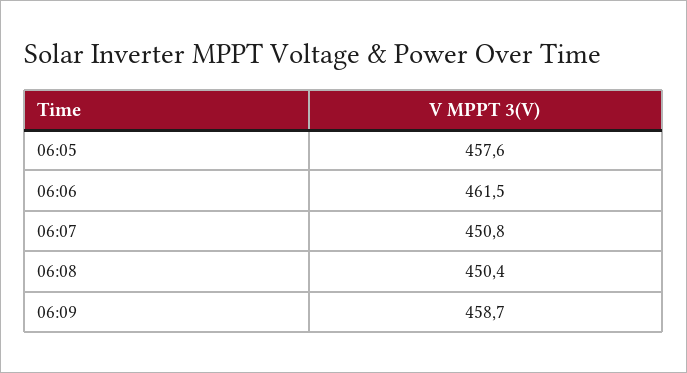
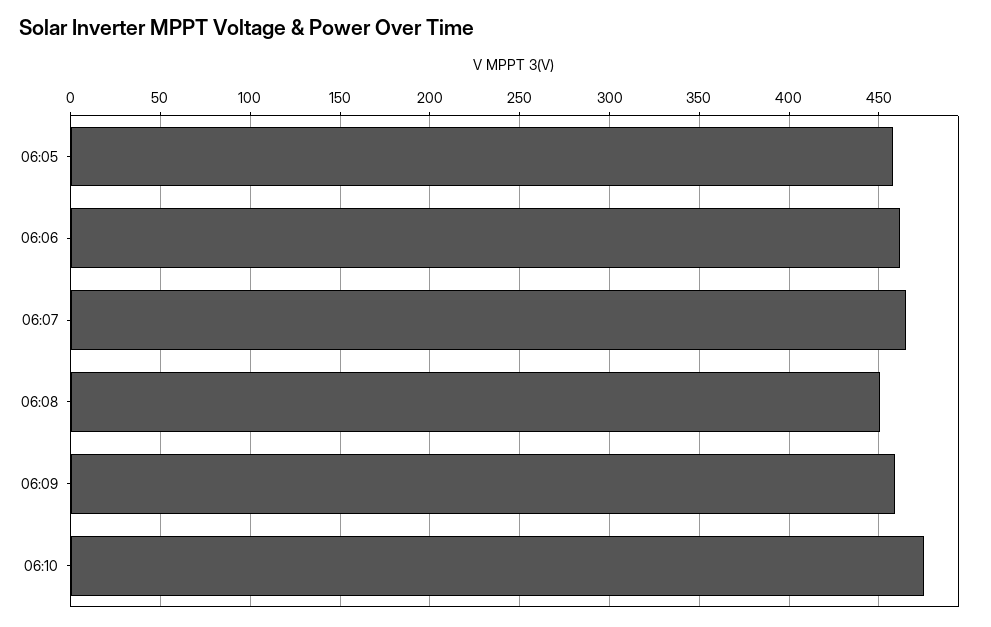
06:07: 450.8 -> 465
06:10: none -> 475

